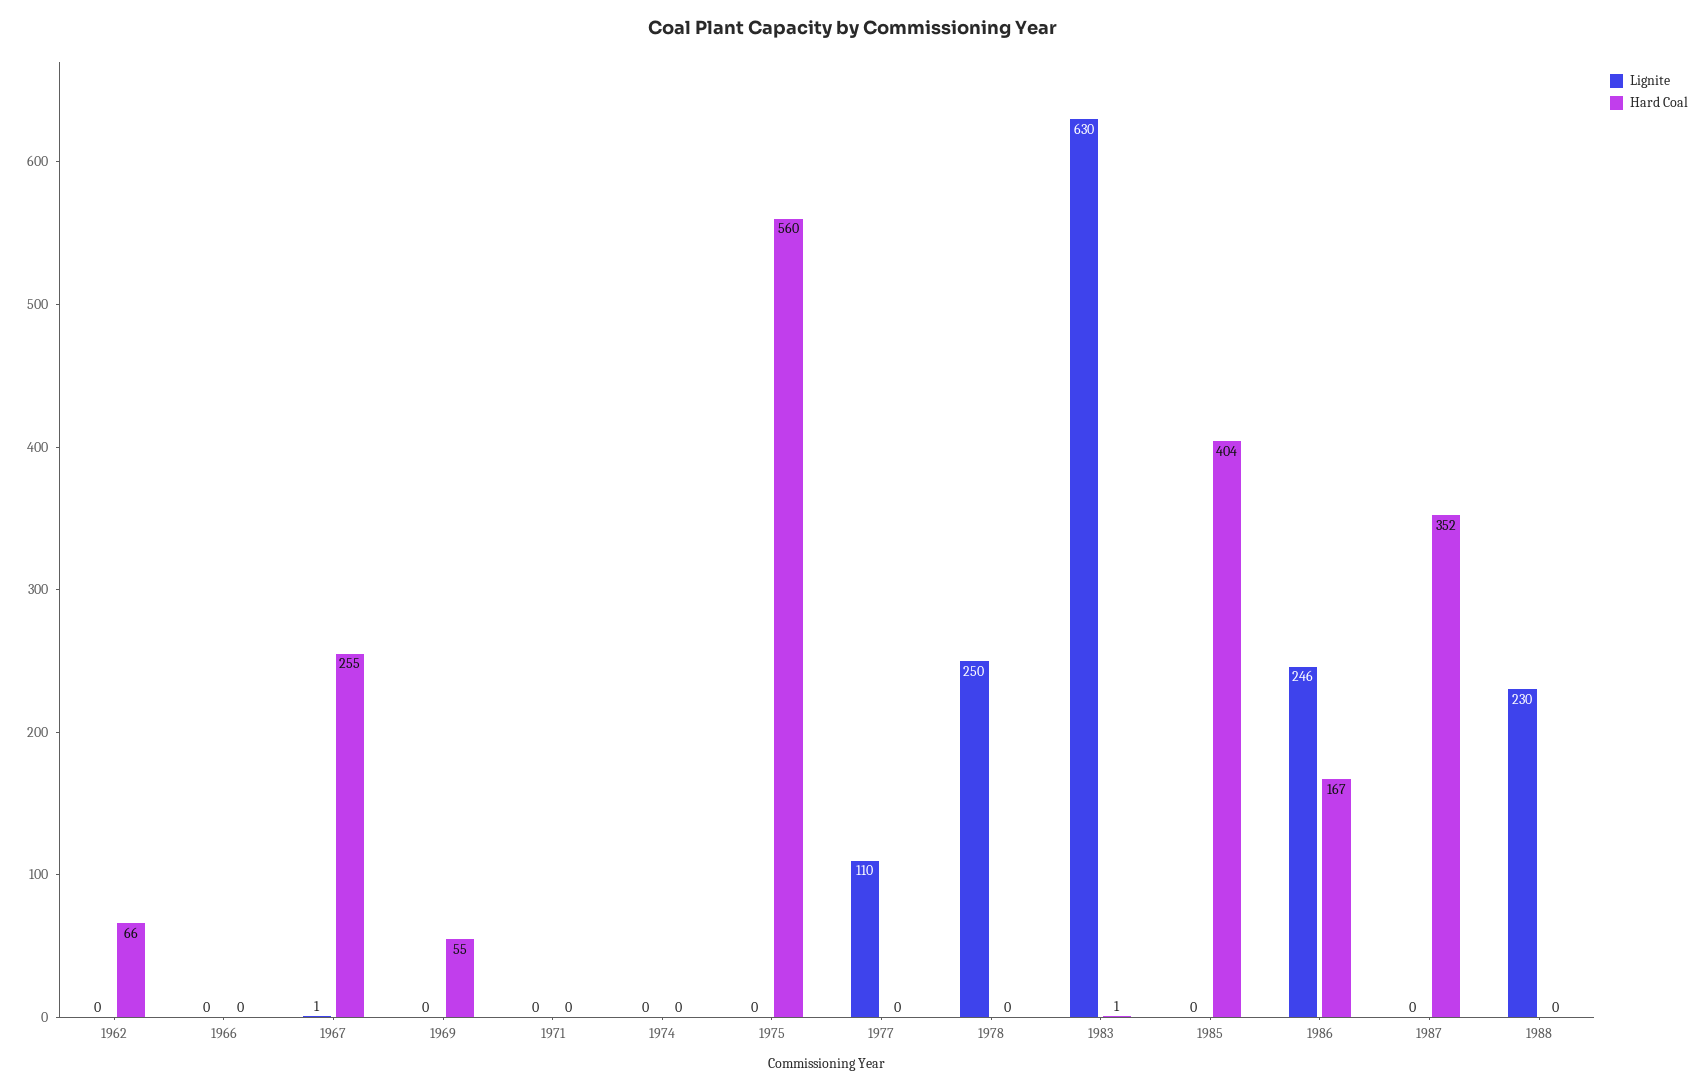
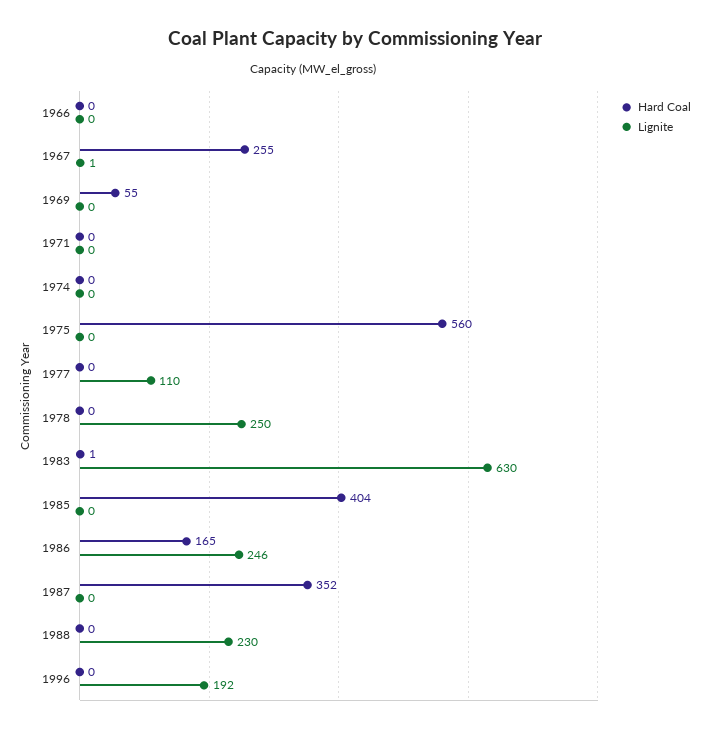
Lignite, 1962: 0 -> none
Hard Coal, 1962: 66 -> none
Hard Coal, 1986: 167 -> 165
Hard Coal, 1996: none -> 0
Lignite, 1996: none -> 192

